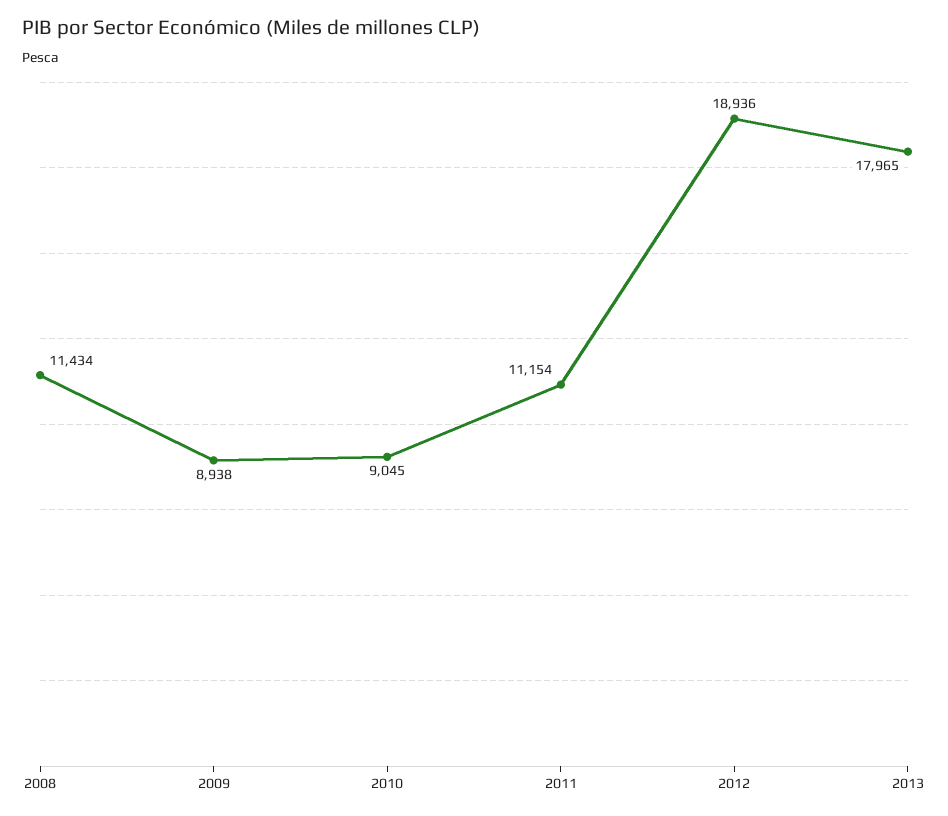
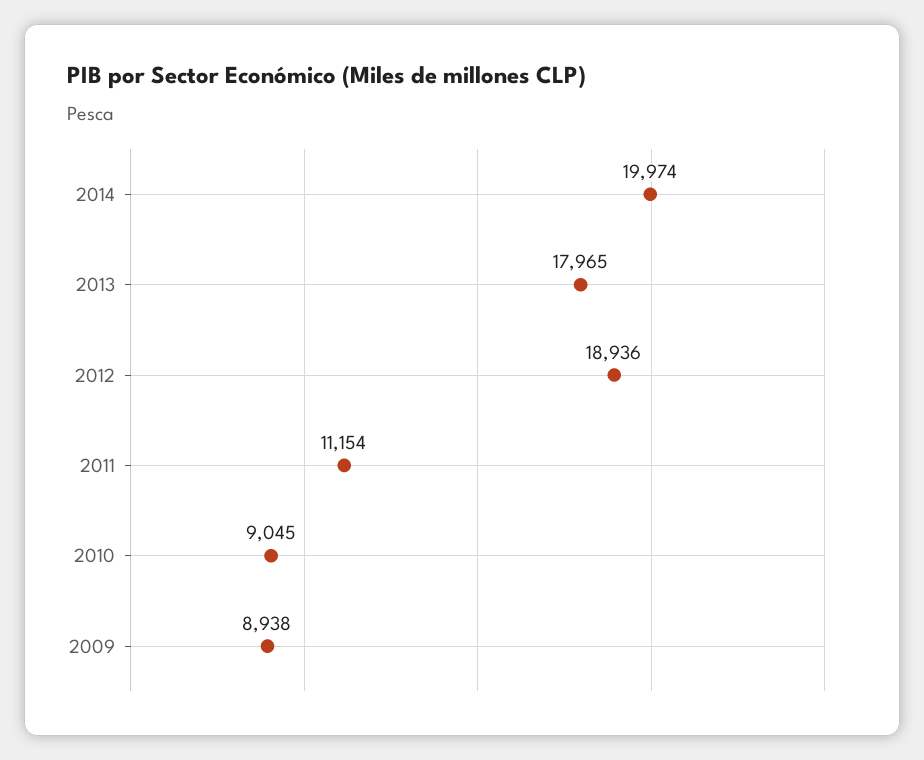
2008: 11434 -> none
2014: none -> 19974

